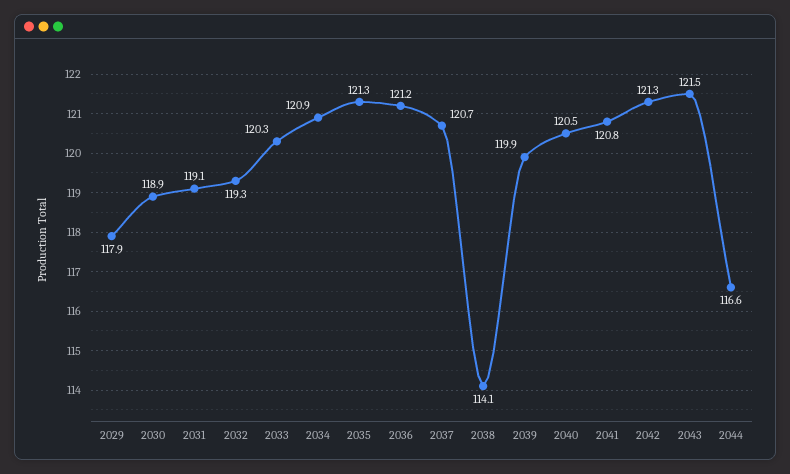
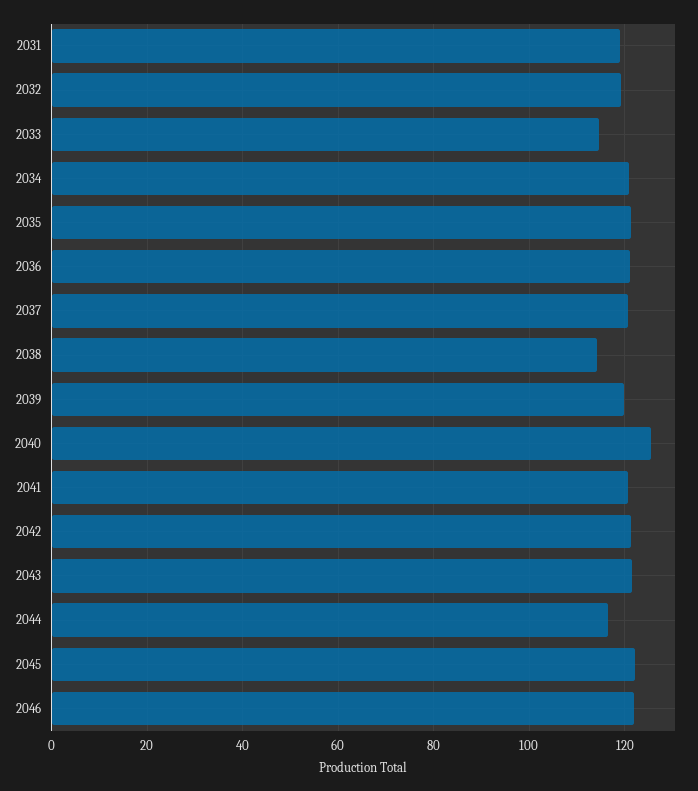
2029: 117.9 -> none
2030: 118.9 -> none
2033: 120.3 -> 114
2040: 120.5 -> 126
2045: none -> 122
2046: none -> 122

